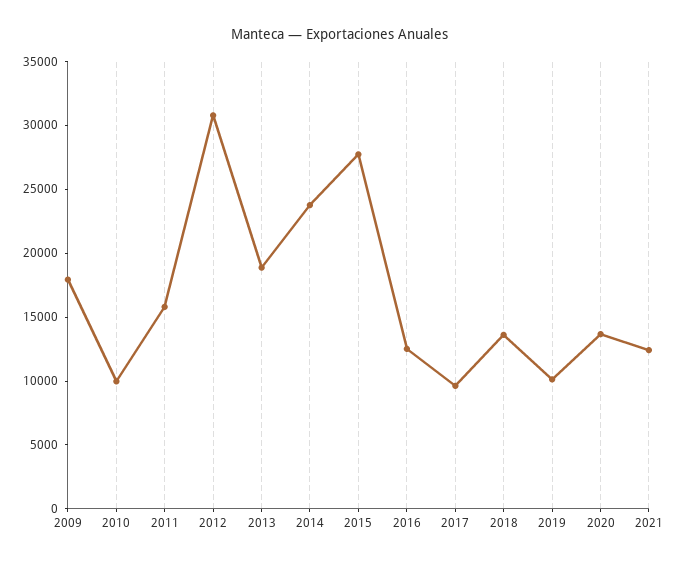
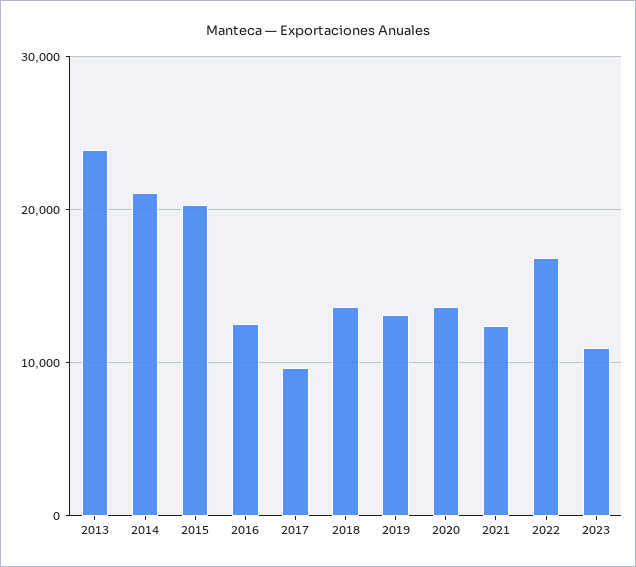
2009: 18000 -> none
2010: 10000 -> none
2011: 16000 -> none
2012: 31000 -> none
2013: 19000 -> 24000
2014: 24000 -> 21000
2015: 28000 -> 20000
2019: 10000 -> 13000
2022: none -> 17000
2023: none -> 11000

